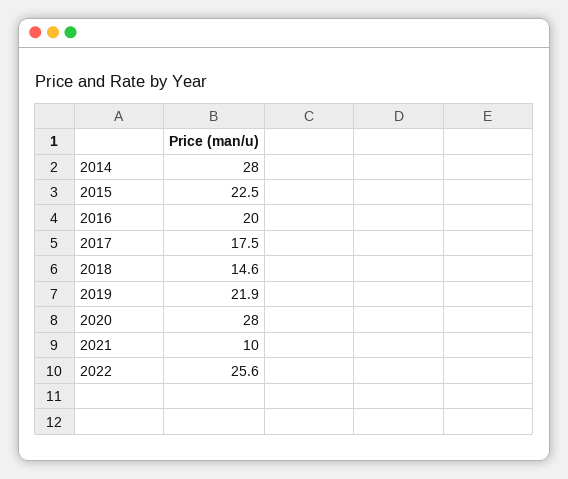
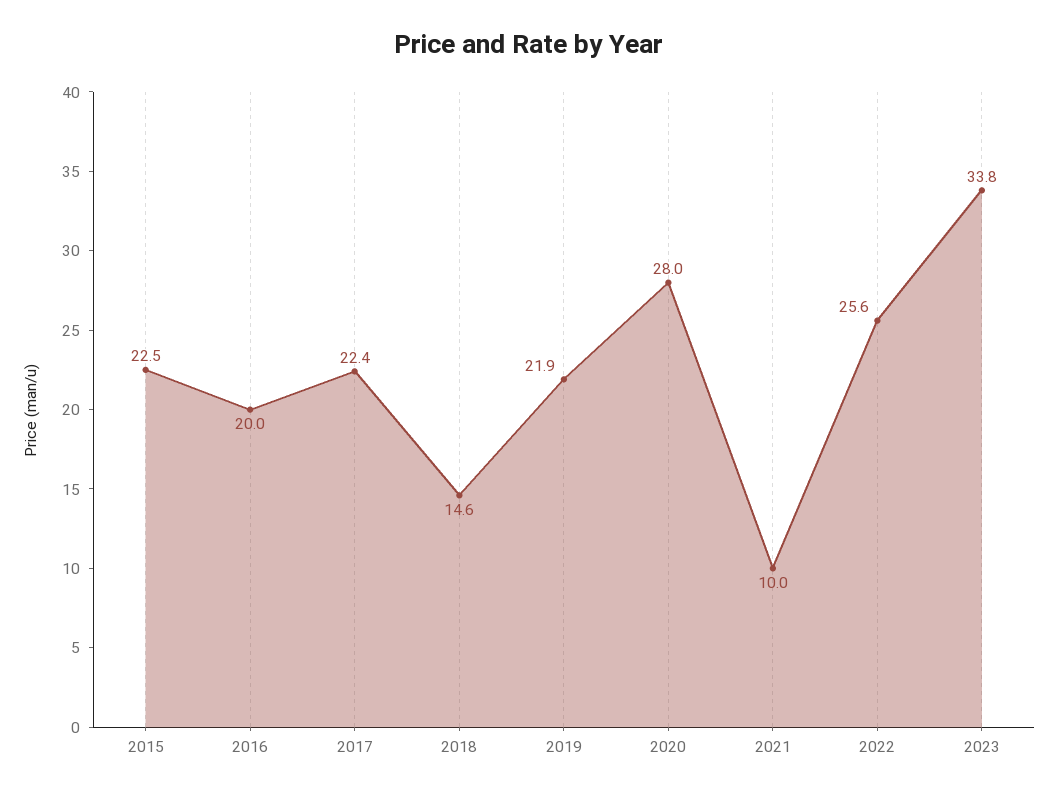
2014: 28 -> none
2017: 17.5 -> 22.4
2023: none -> 33.8

